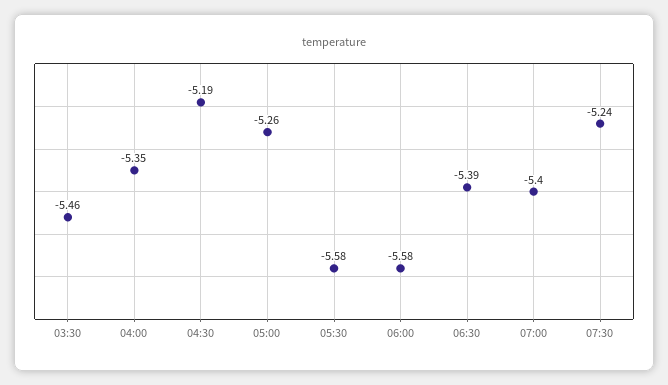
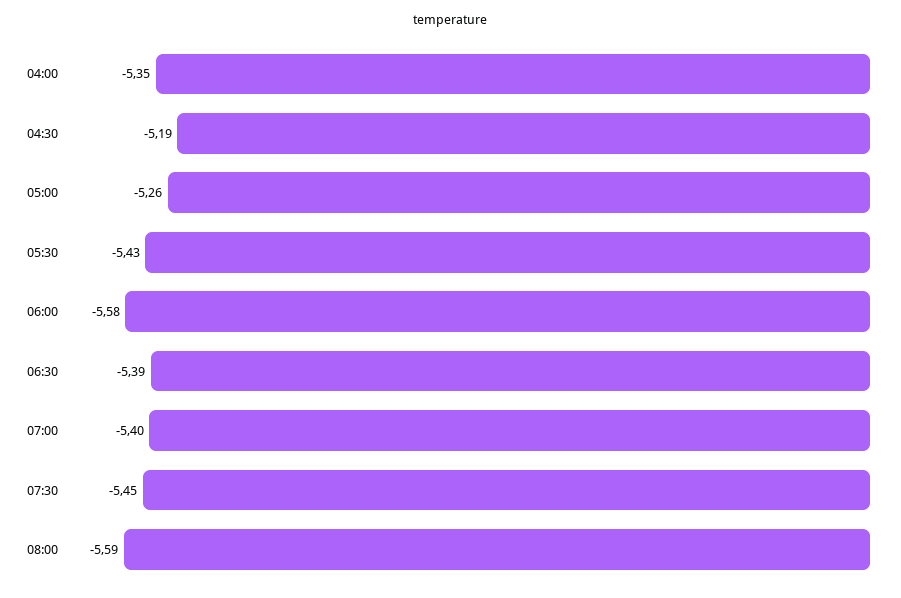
03:30: -5.46 -> none
05:30: -5.58 -> -5.43
07:30: -5.24 -> -5.45
08:00: none -> -5.59

